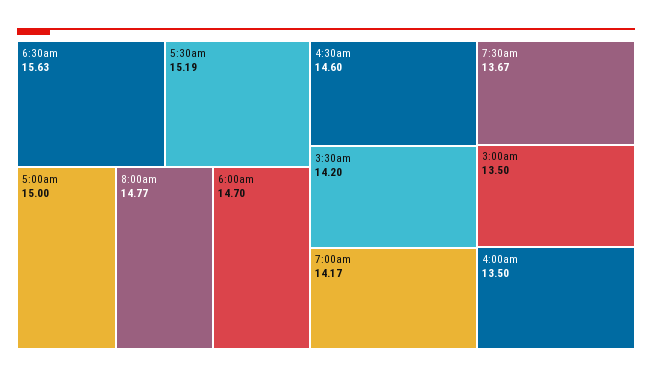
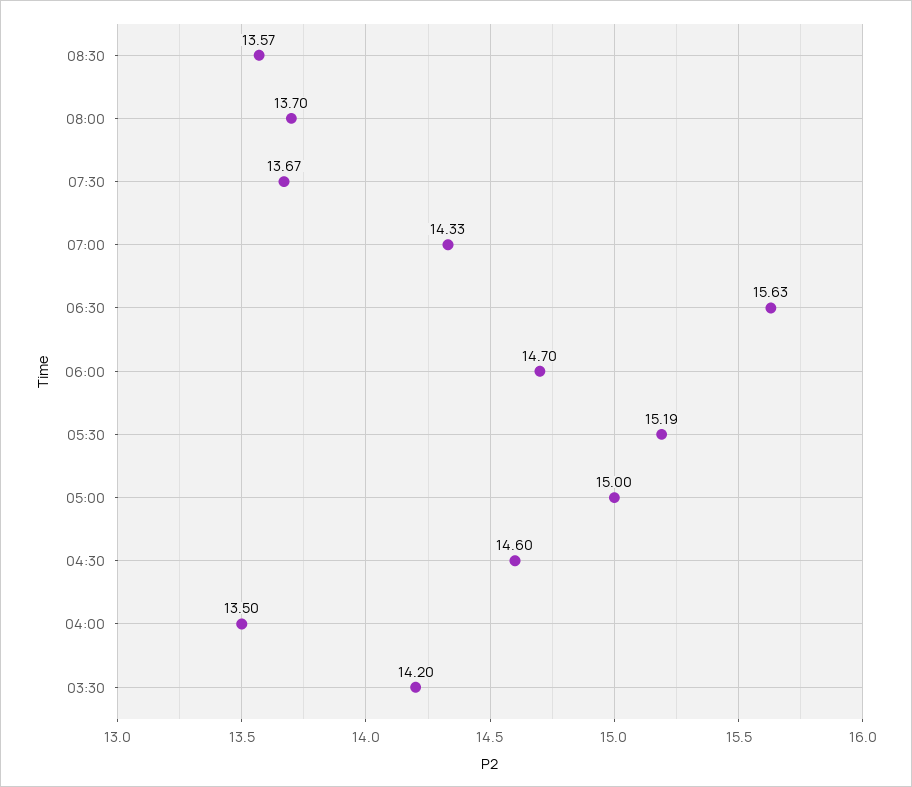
8:00am: 14.77 -> 13.7
7:00am: 14.17 -> 14.33
3:00am: 13.5 -> none
08:30: none -> 13.57

